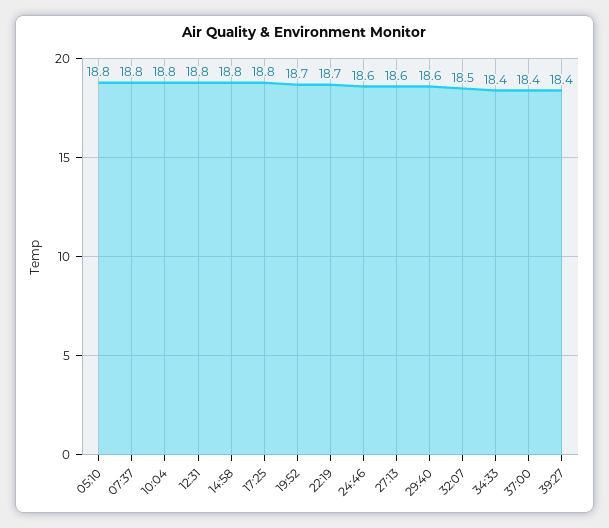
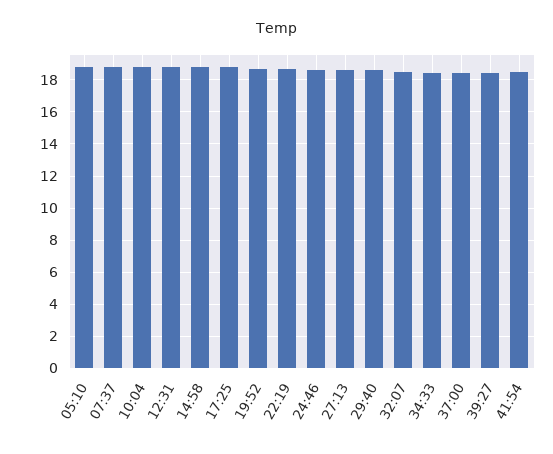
41:54: none -> 18.5

